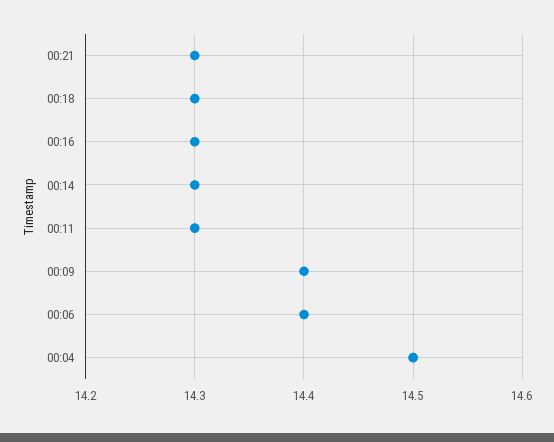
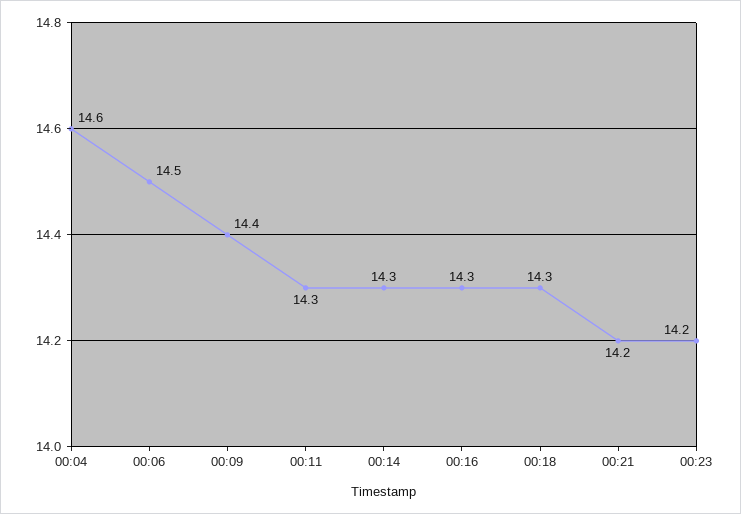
00:21: 14.3 -> 14.2
00:06: 14.4 -> 14.5
00:04: 14.5 -> 14.6
00:23: none -> 14.2

